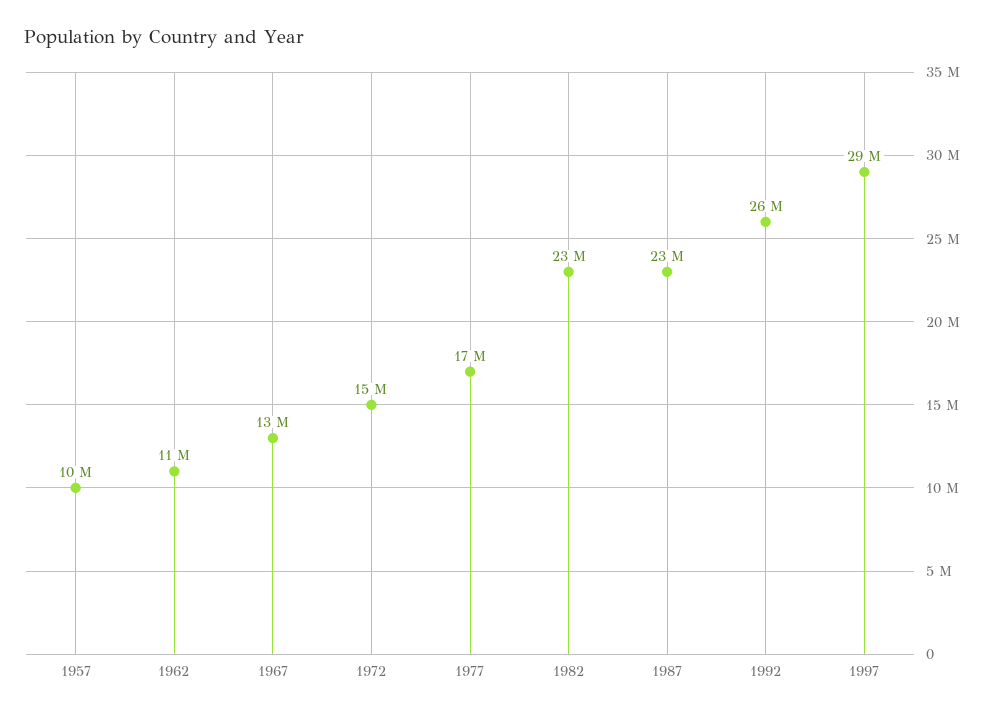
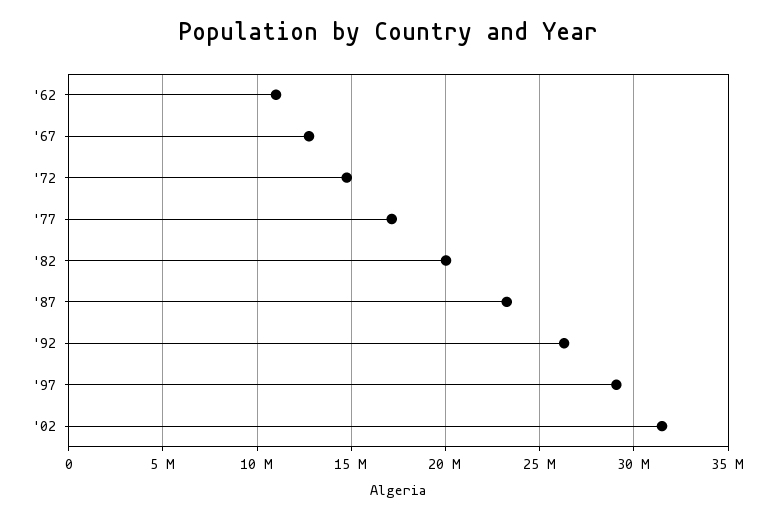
1957: 10000000 -> none
1982: 23000000 -> 20000000
'02: none -> 31500000

